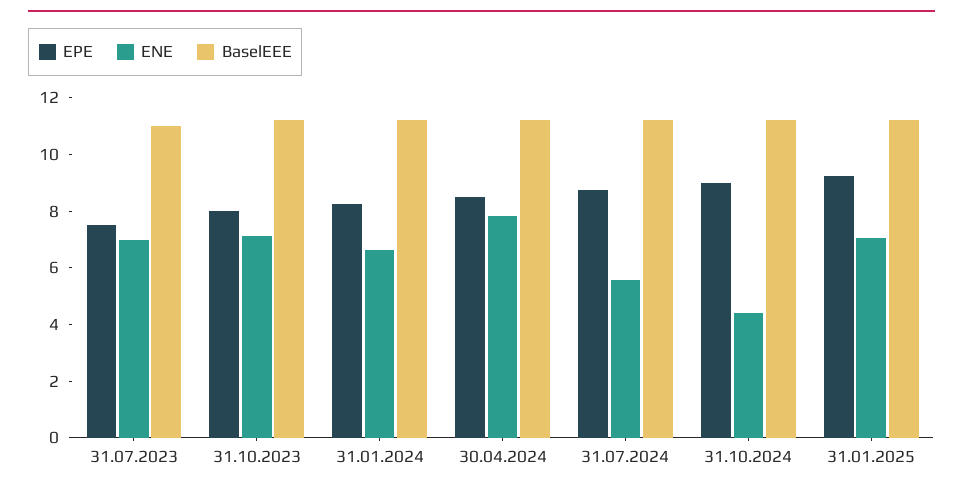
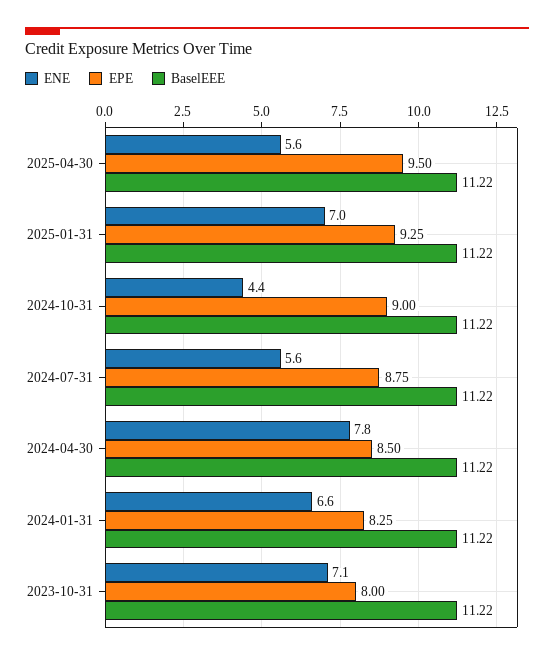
EPE, 31.07.2023: 7.5 -> none
ENE, 31.07.2023: 7 -> none
BaselEEE, 31.07.2023: 11 -> none
ENE, 2025-04-30: none -> 5.6
EPE, 2025-04-30: none -> 9.5
BaselEEE, 2025-04-30: none -> 11.22

